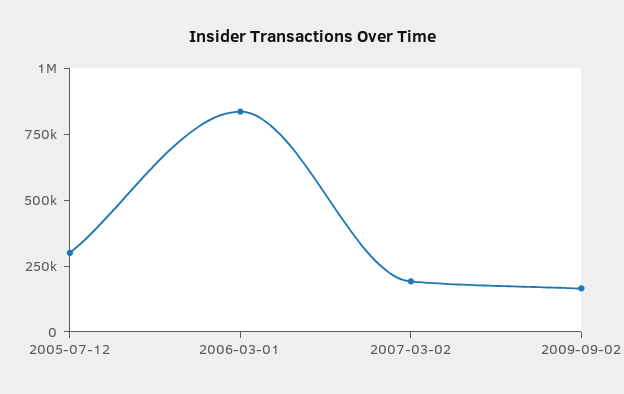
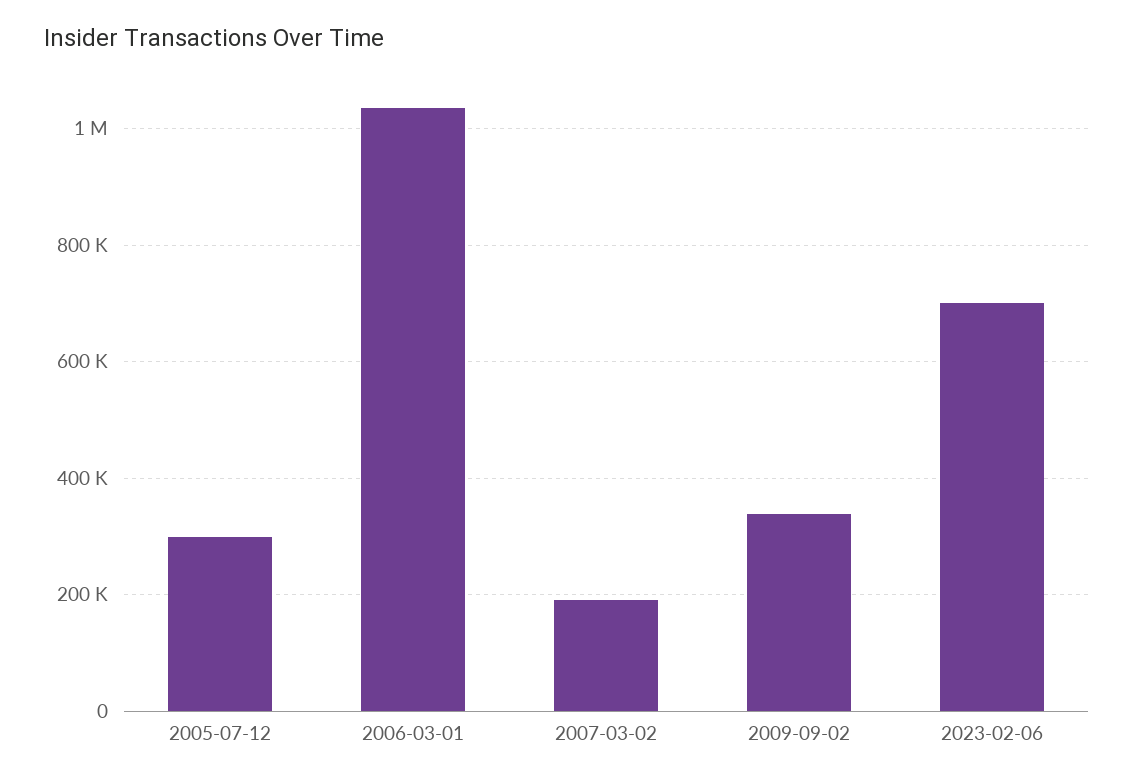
2006-03-01: 850000 -> 1040000
2009-09-02: 150000 -> 340000
2023-02-06: none -> 700000

